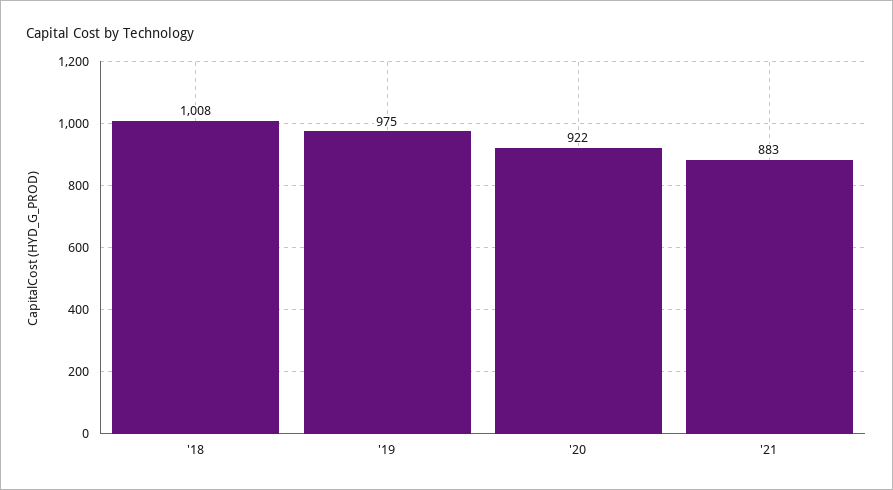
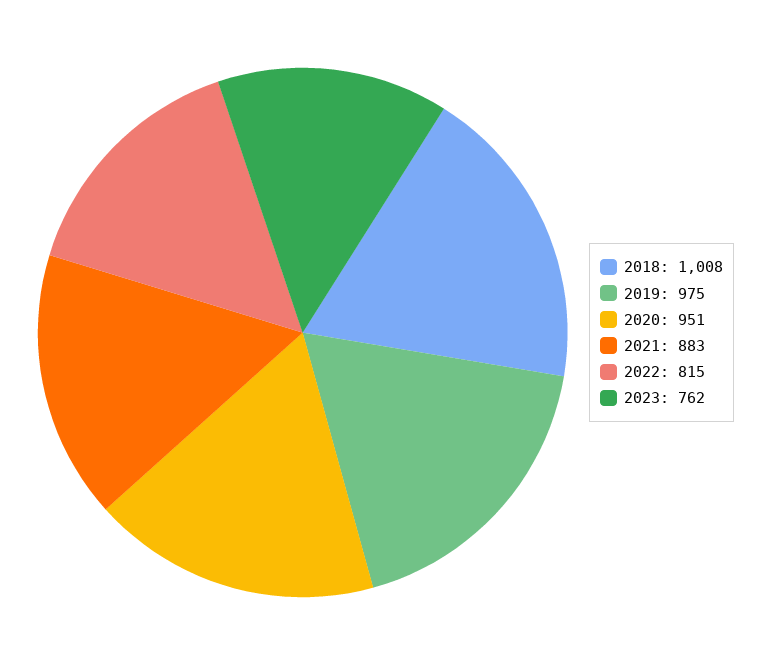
'20: 922 -> 951
2022: none -> 815
2023: none -> 762

